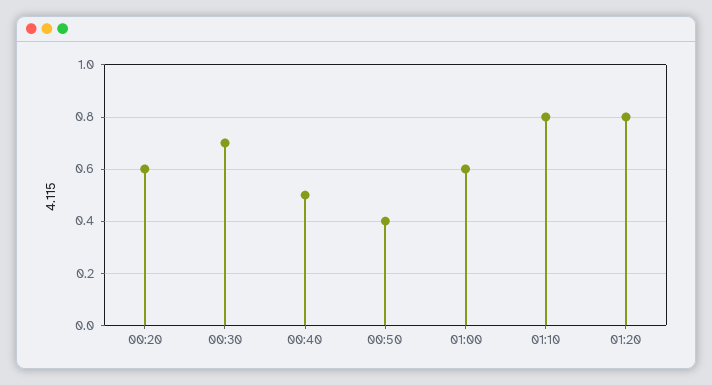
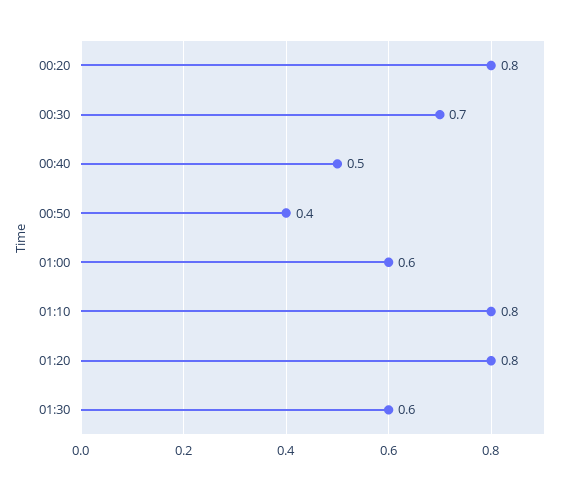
00:20: 0.6 -> 0.8
01:30: none -> 0.6

